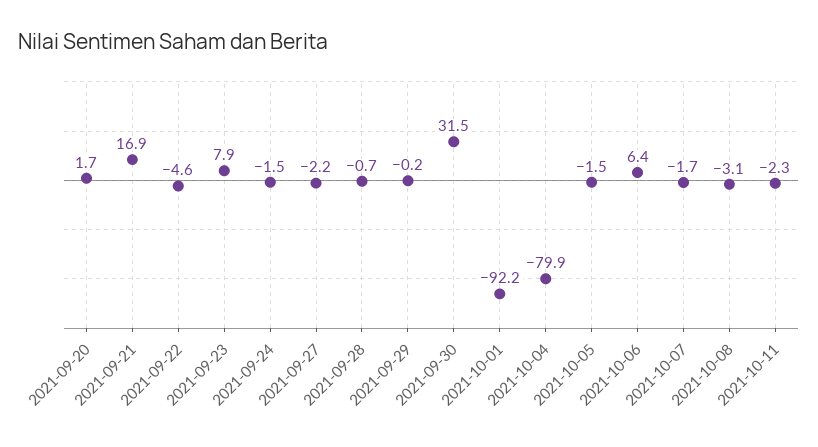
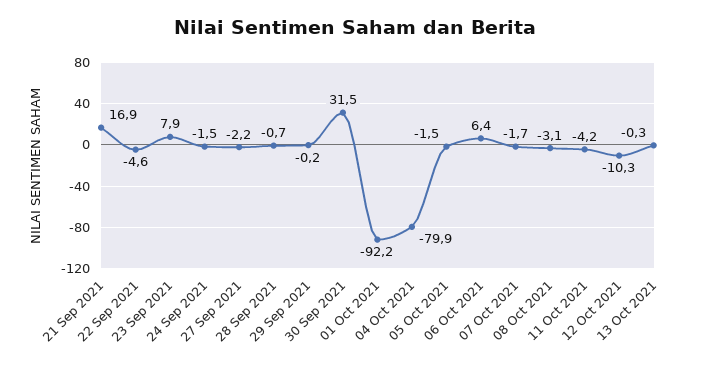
2021-09-20: 1.7 -> none
2021-10-11: -2.3 -> -4.2
12 Oct 2021: none -> -10.3
13 Oct 2021: none -> -0.3

